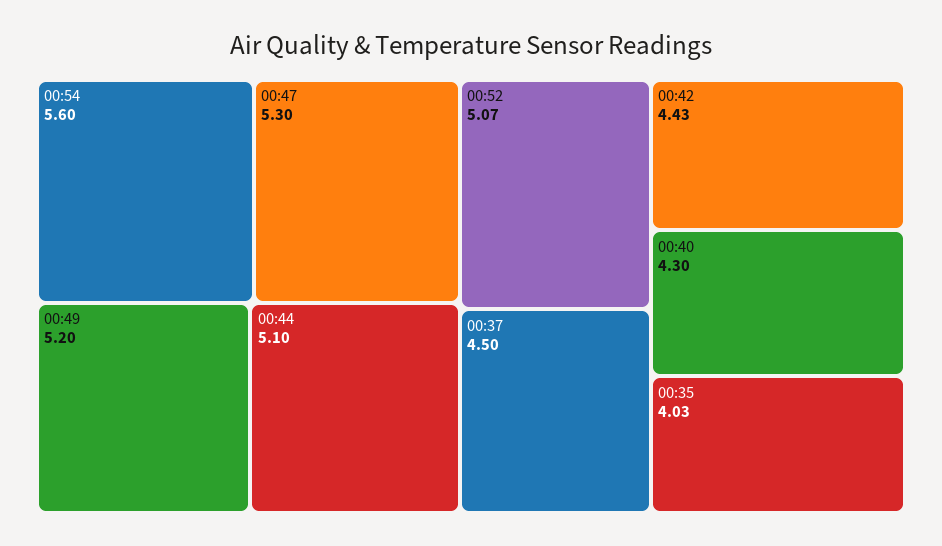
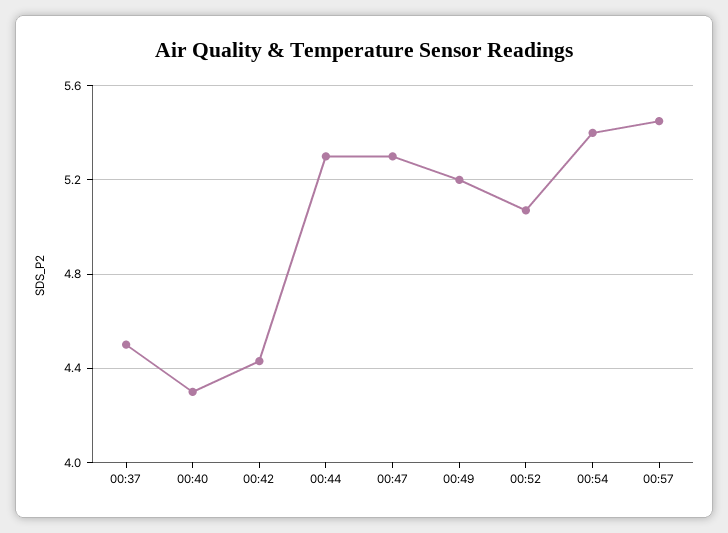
00:54: 5.6 -> 5.4
00:44: 5.1 -> 5.3
00:35: 4.03 -> none
00:57: none -> 5.45

